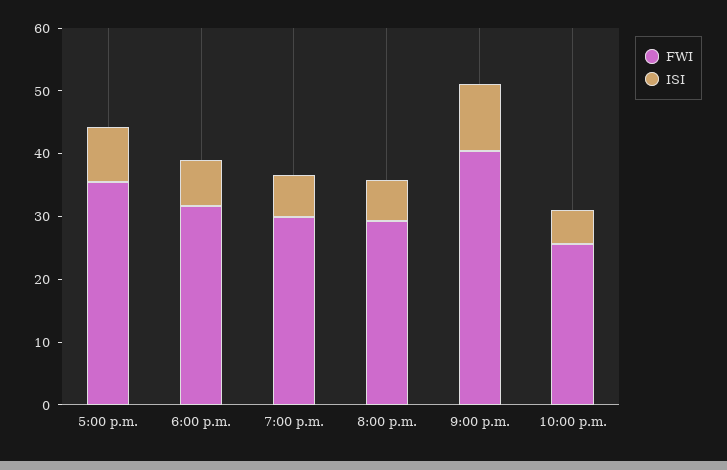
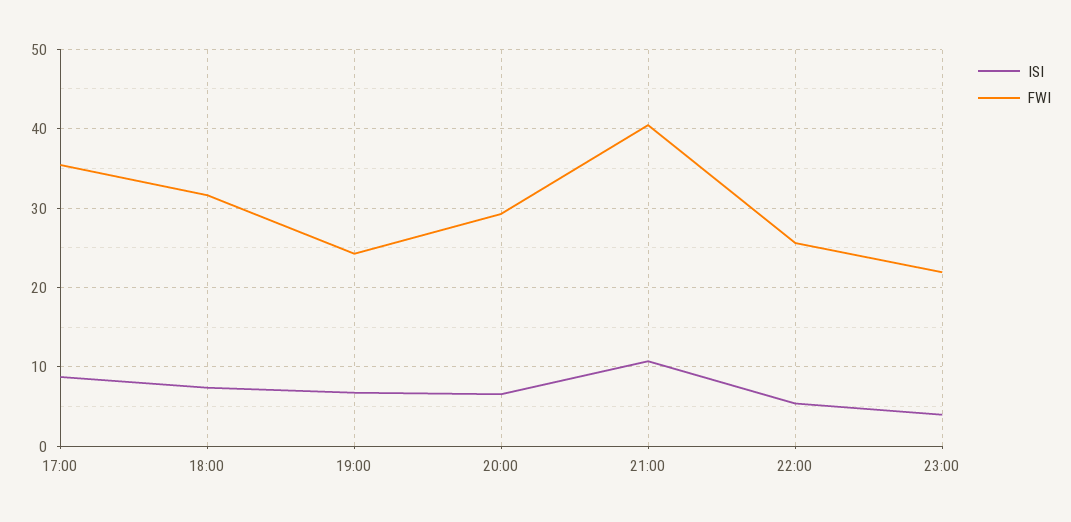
FWI, 7:00 p.m.: 30 -> 24
ISI, 23:00: none -> 4
FWI, 23:00: none -> 22

